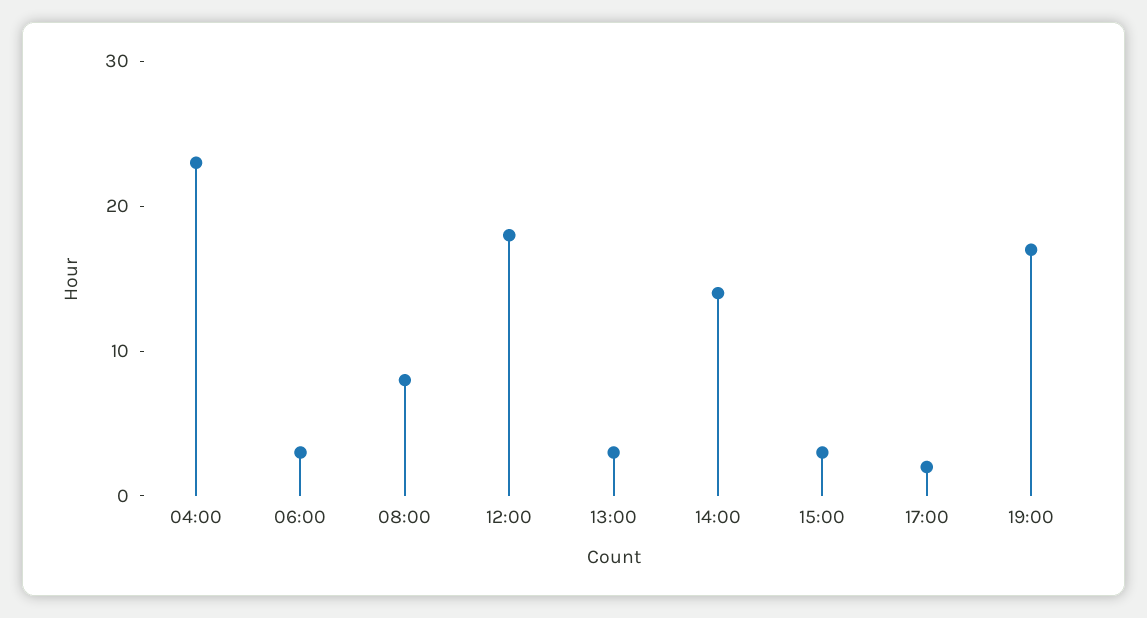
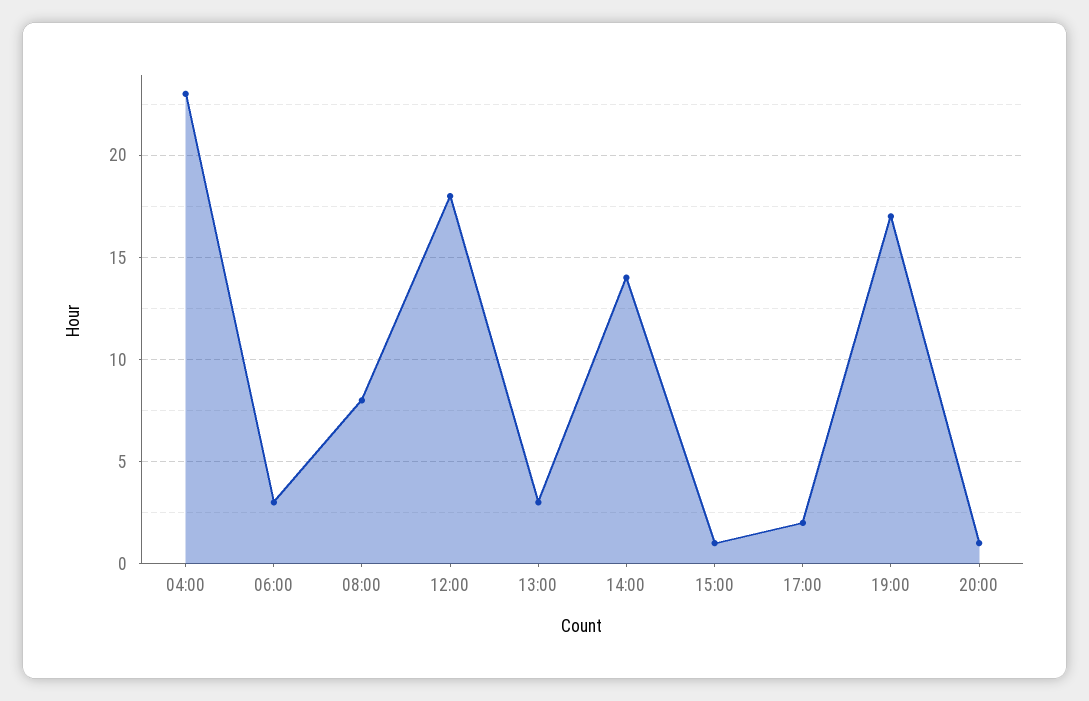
15:00: 3 -> 1
20:00: none -> 1

